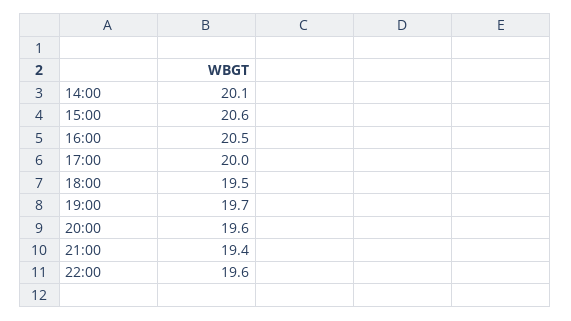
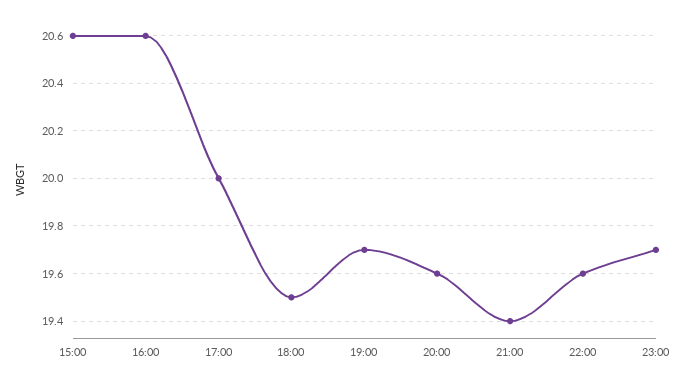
14:00: 20.1 -> none
16:00: 20.5 -> 20.6
23:00: none -> 19.7

